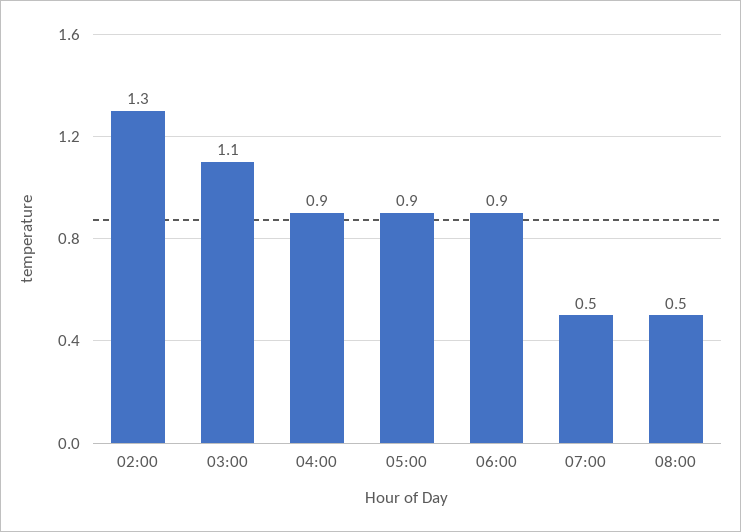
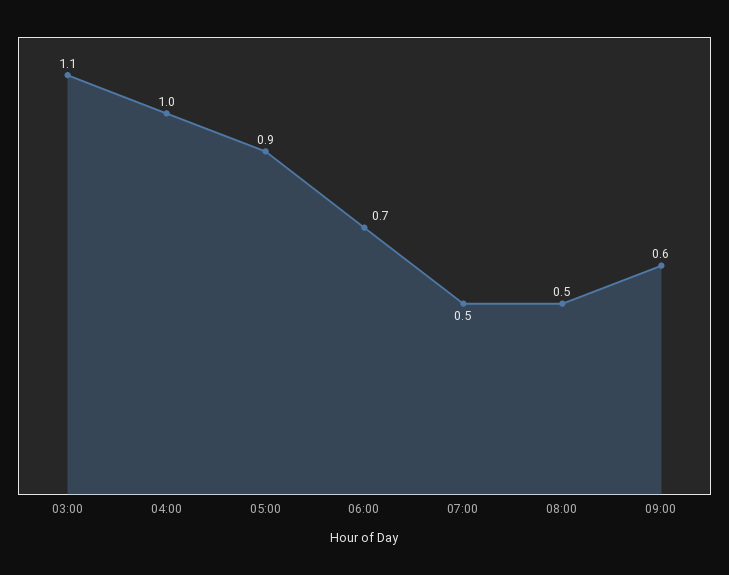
02:00: 1.3 -> none
04:00: 0.9 -> 1
06:00: 0.9 -> 0.7
09:00: none -> 0.6

